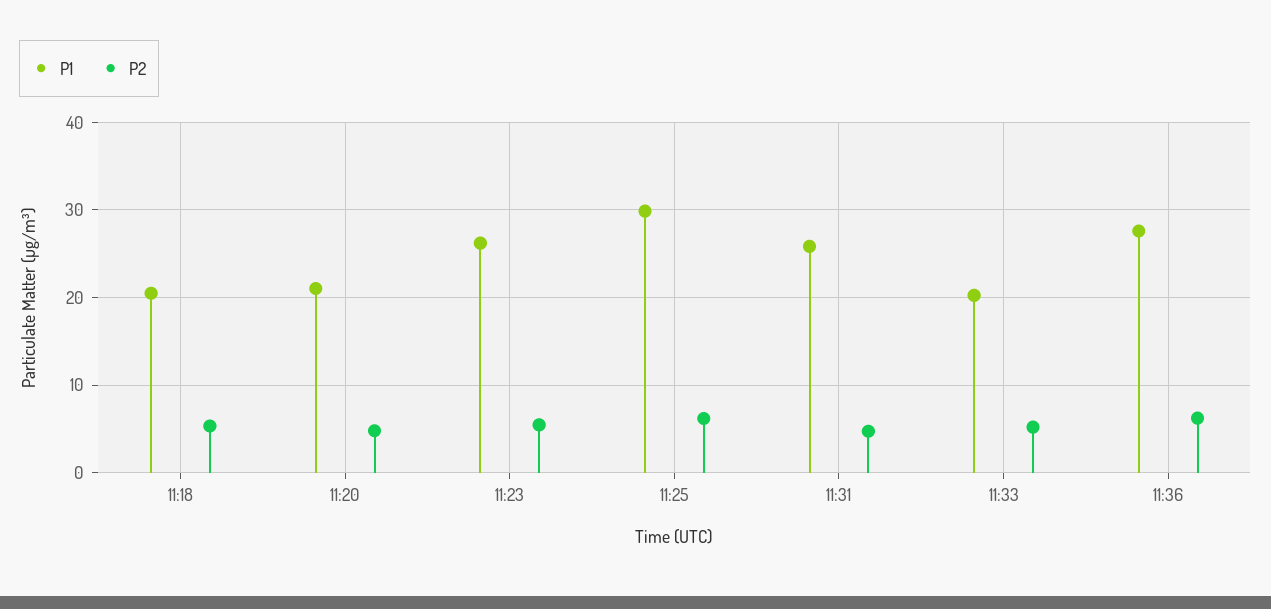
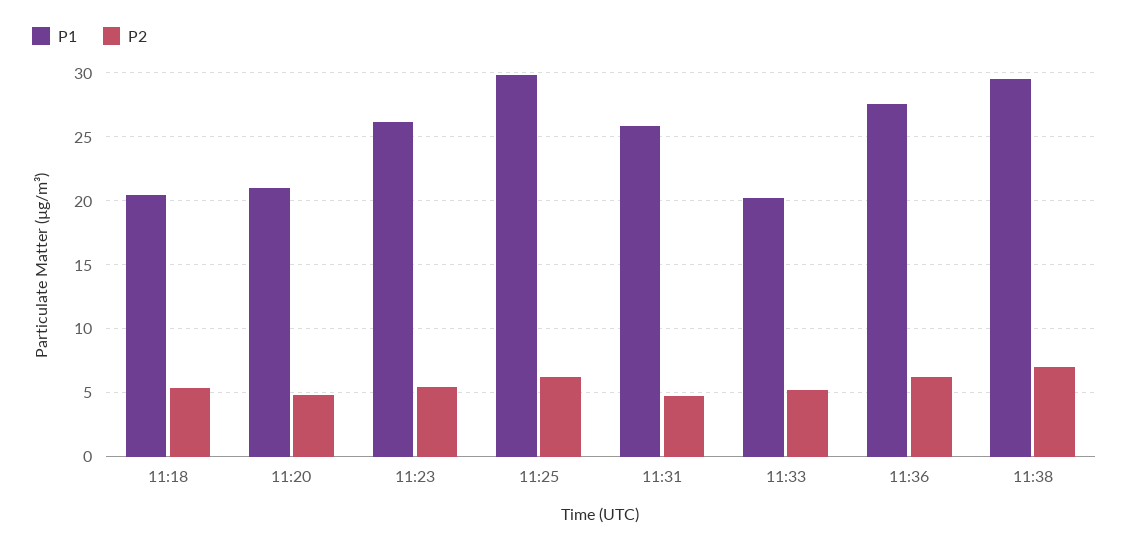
P1, 11:38: none -> 29.5
P2, 11:38: none -> 7

